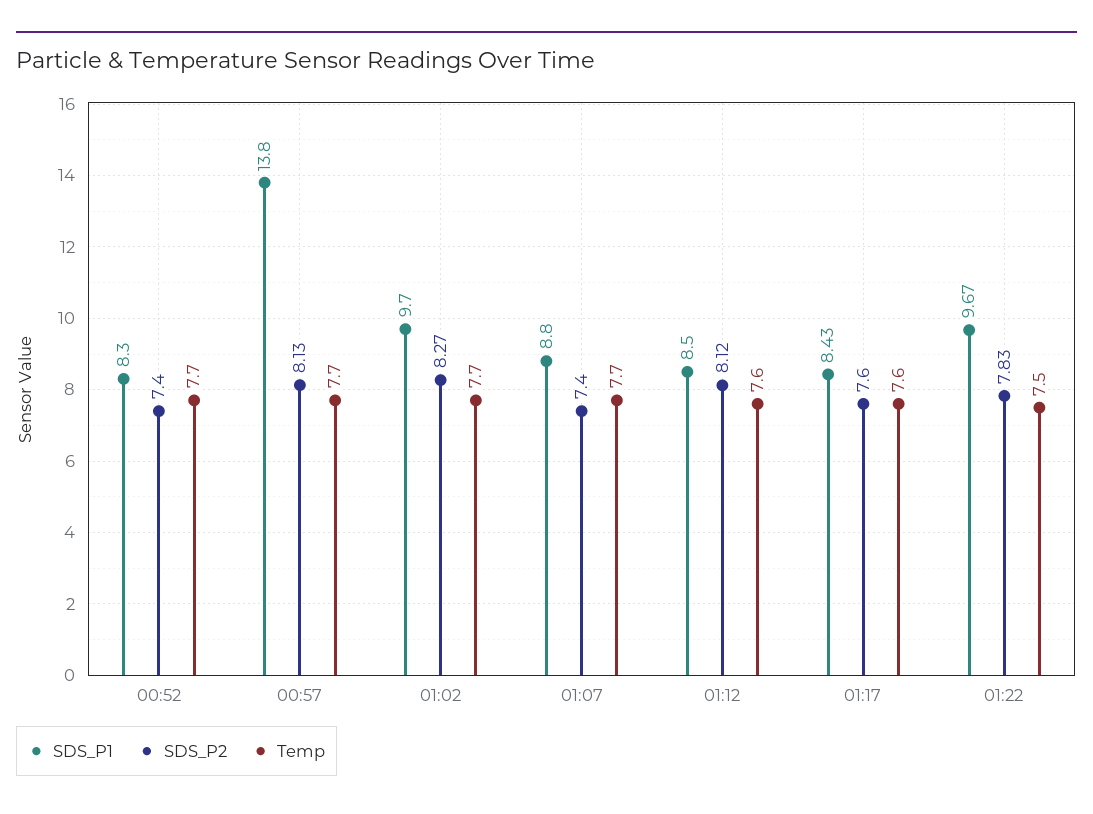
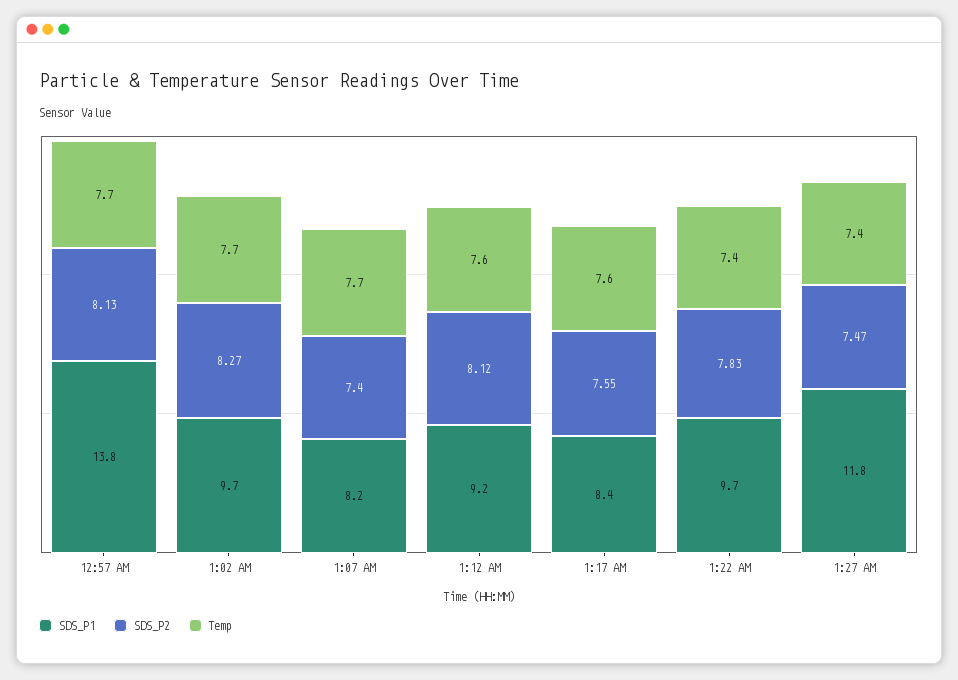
SDS_P1, 00:52: 8.3 -> none
SDS_P2, 00:52: 7.4 -> none
Temp, 00:52: 7.7 -> none
SDS_P1, 01:07: 8.8 -> 8.2
SDS_P1, 01:12: 8.5 -> 9.2
SDS_P2, 01:17: 7.6 -> 7.55
Temp, 01:22: 7.5 -> 7.4
SDS_P1, 1:27 AM: none -> 11.8
SDS_P2, 1:27 AM: none -> 7.47
Temp, 1:27 AM: none -> 7.4

